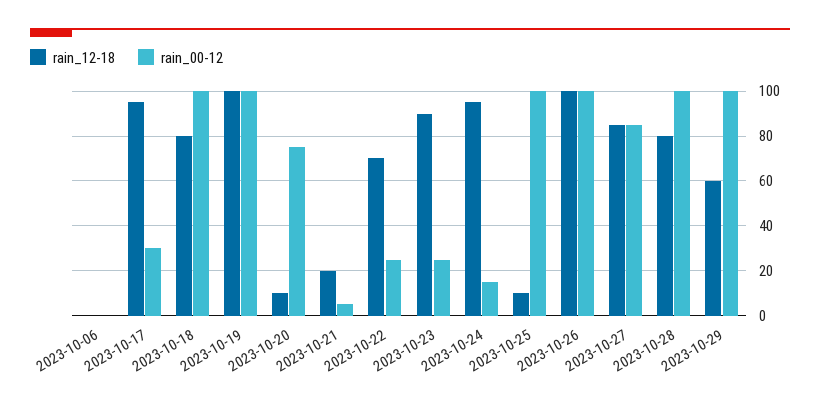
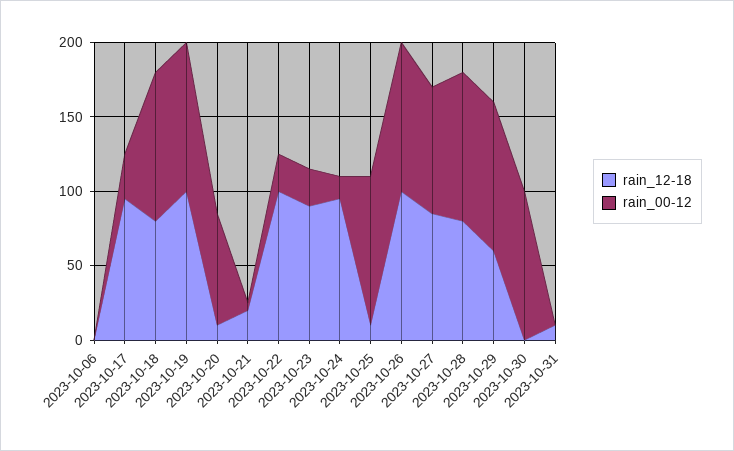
rain_12-18, 2023-10-22: 70 -> 100
rain_12-18, 2023-10-30: none -> 0
rain_00-12, 2023-10-30: none -> 100
rain_12-18, 2023-10-31: none -> 10
rain_00-12, 2023-10-31: none -> 0

